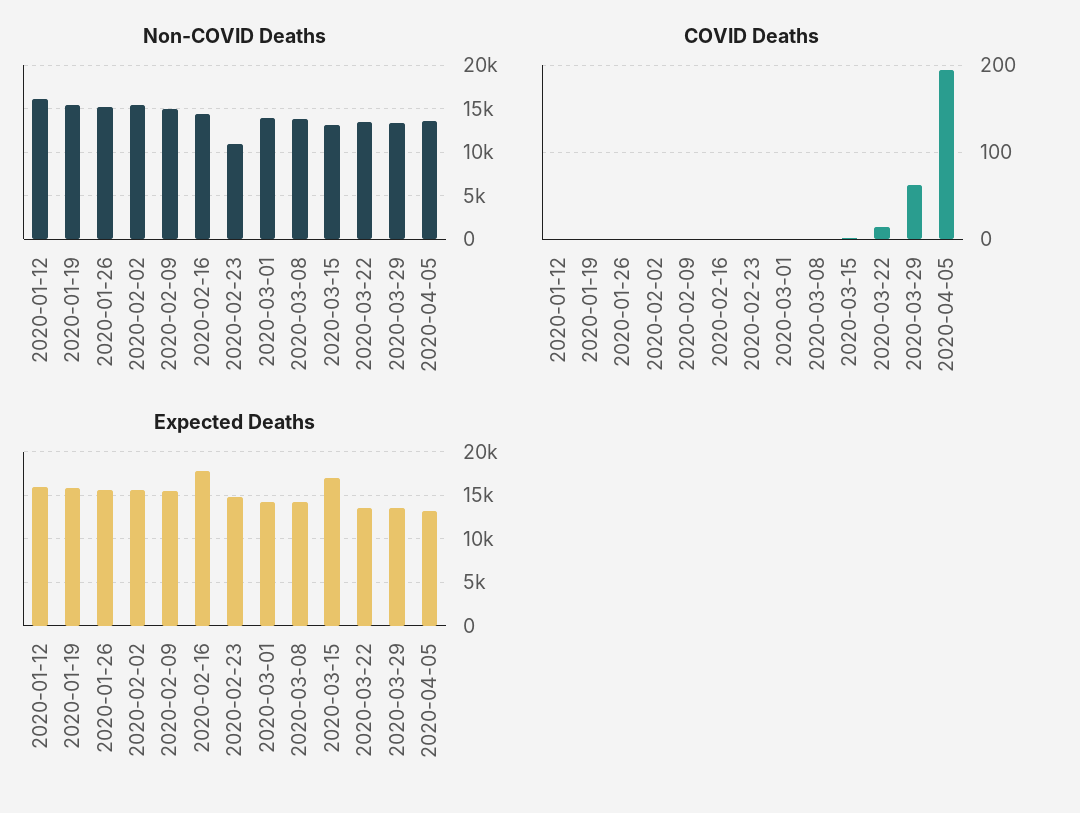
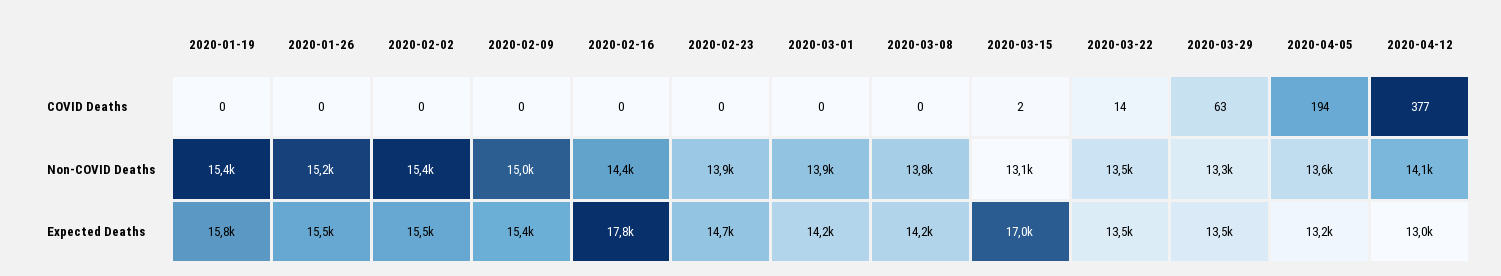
Non-COVID Deaths, 2020-01-12: 16000 -> none
Non-COVID Deaths, 2020-02-23: 11000 -> 13900
COVID Deaths, 2020-01-12: 0 -> none
Expected Deaths, 2020-01-12: 16000 -> none
COVID Deaths, 2020-04-12: none -> 377
Non-COVID Deaths, 2020-04-12: none -> 14100
Expected Deaths, 2020-04-12: none -> 13000

